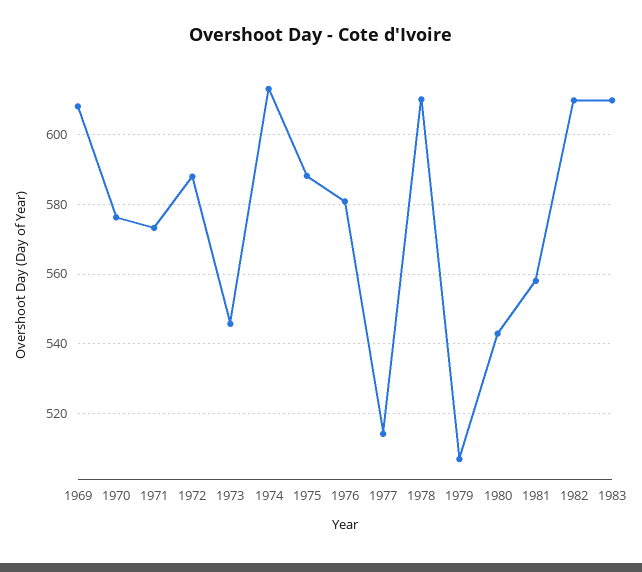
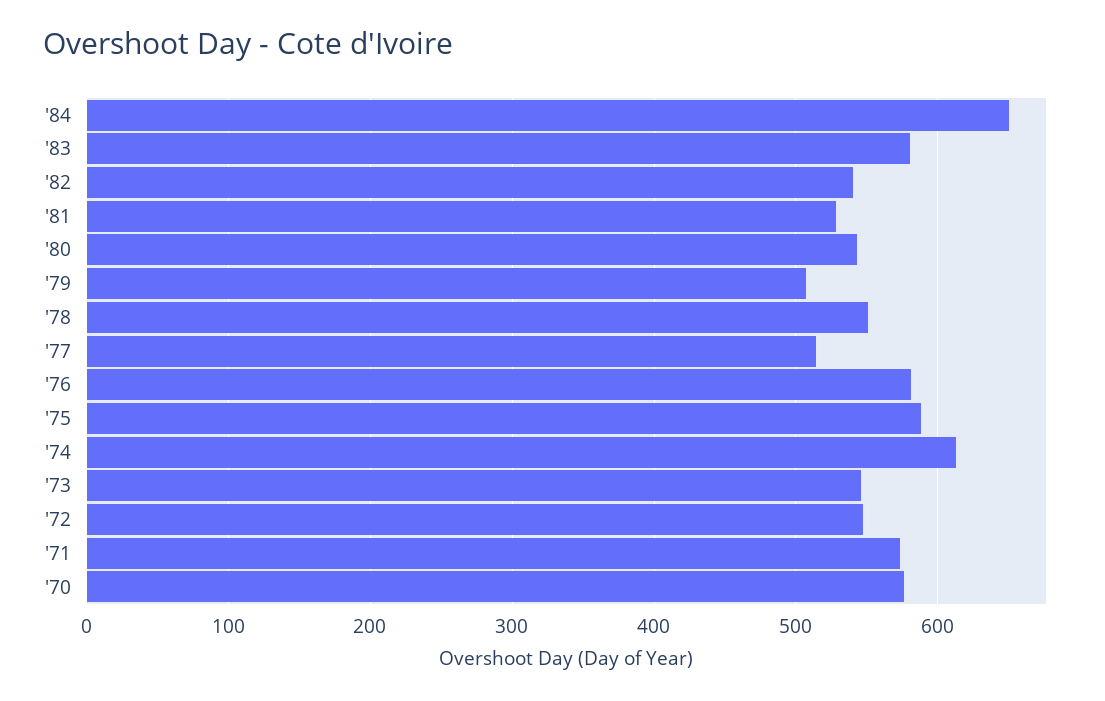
1969: 608 -> none
1972: 588 -> 550
1978: 610 -> 550
1981: 558 -> 530
1982: 610 -> 540
1983: 610 -> 580
'84: none -> 650

